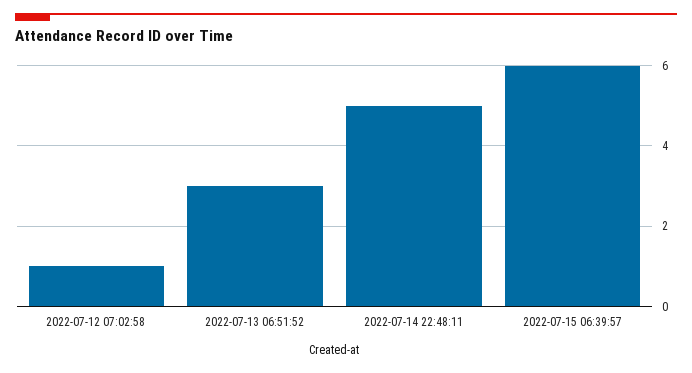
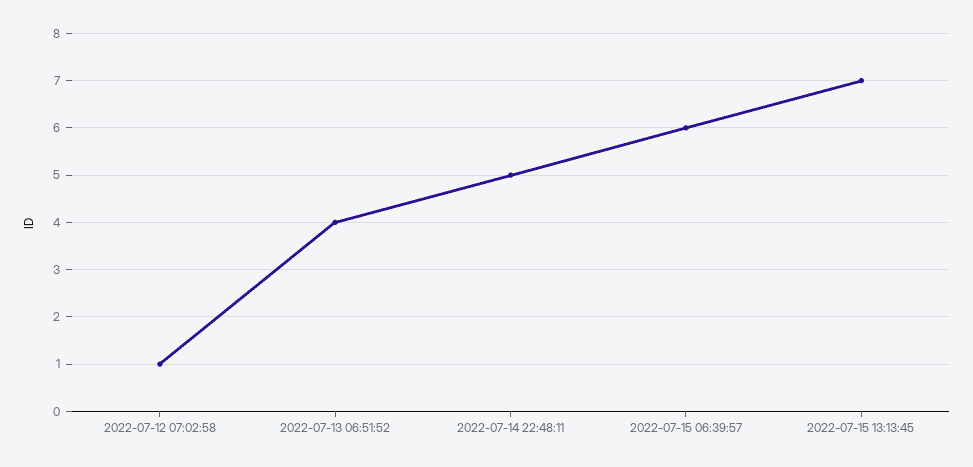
2022-07-13 06:51:52: 3 -> 4
2022-07-15 13:13:45: none -> 7

